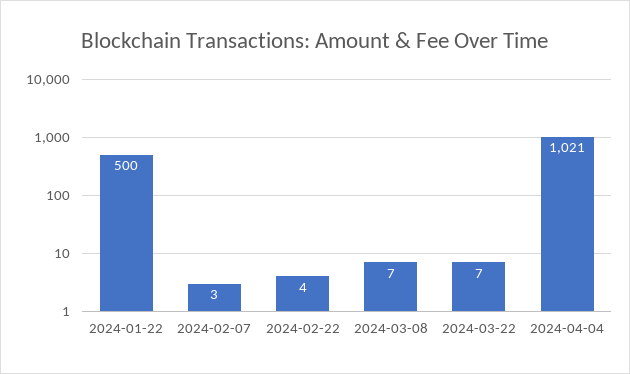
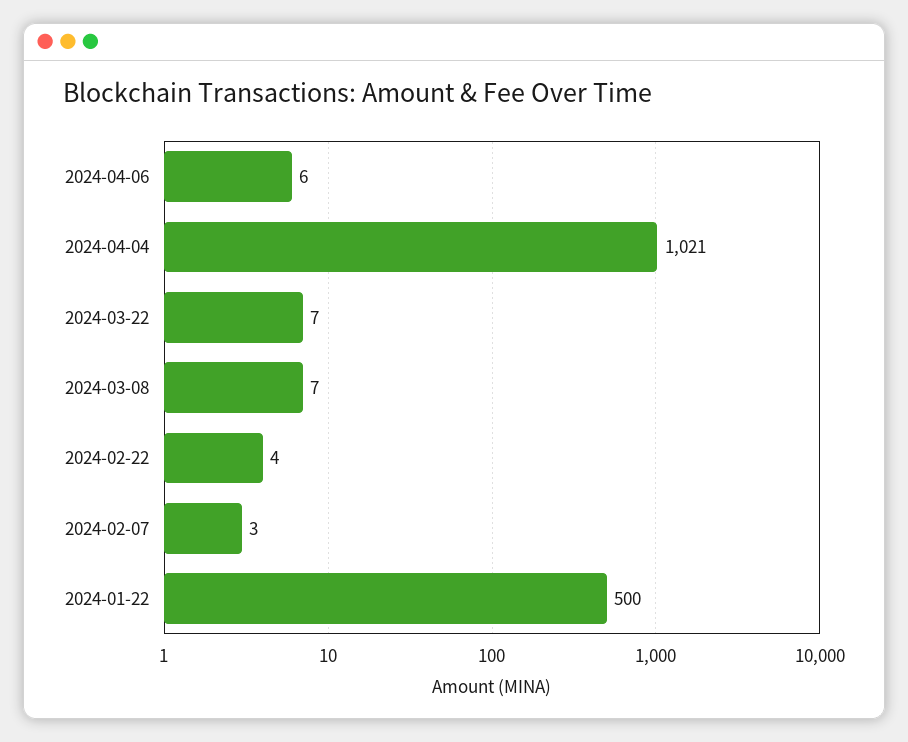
2024-04-06: none -> 6

